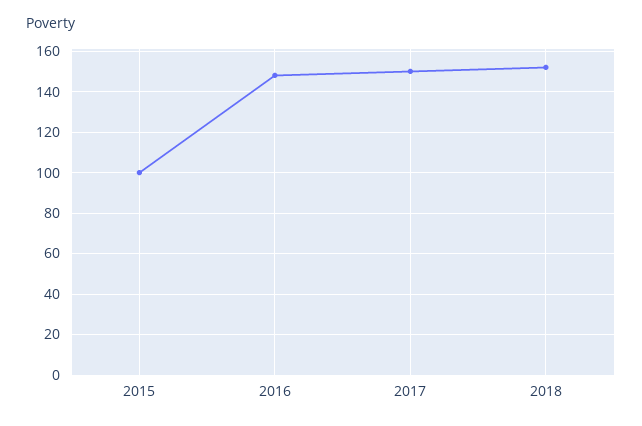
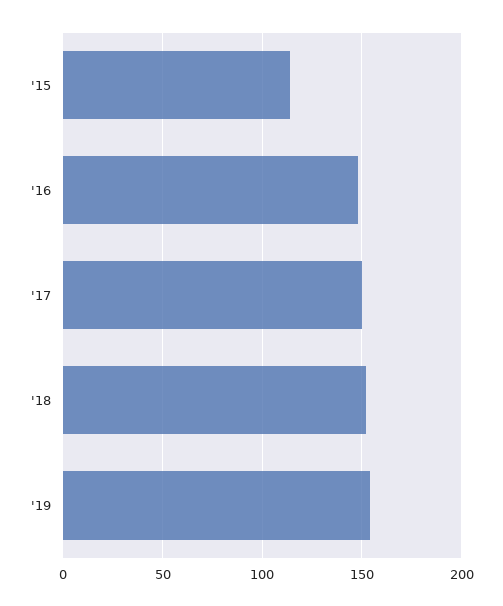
2015: 100 -> 115
'19: none -> 155

